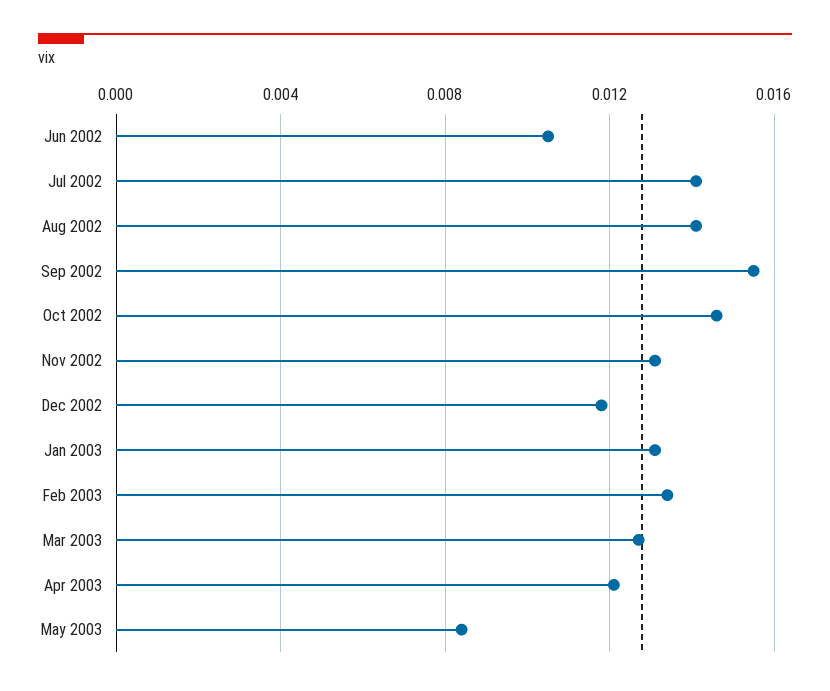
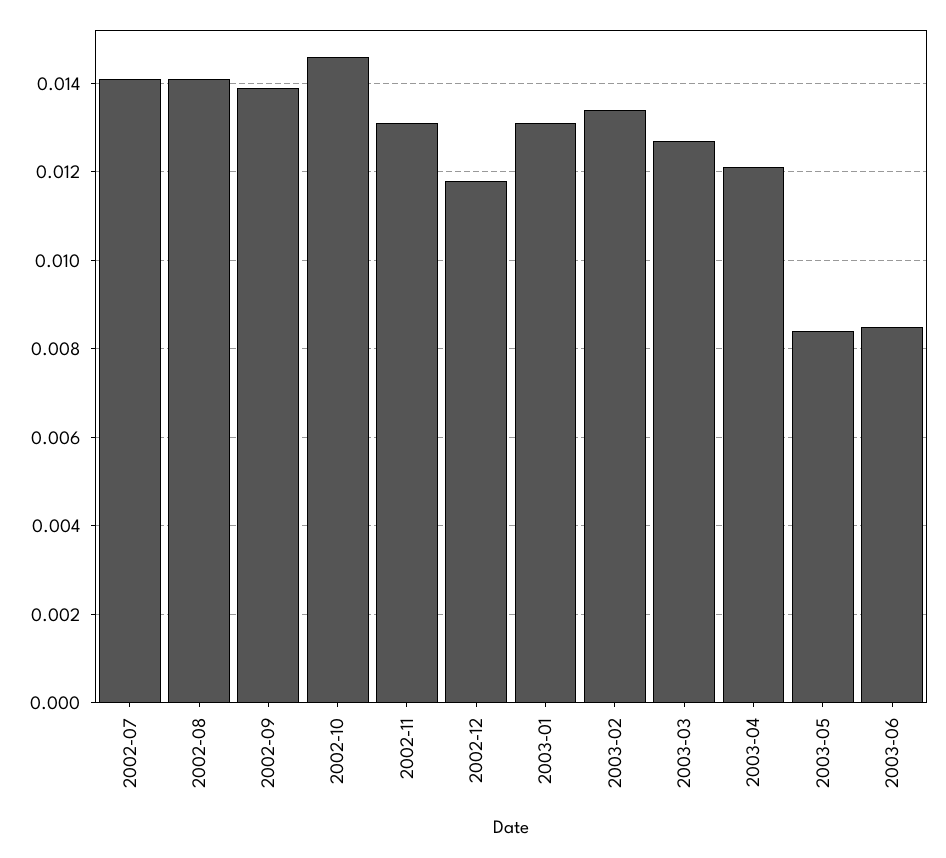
Jun 2002: 0.0105 -> none
Sep 2002: 0.0155 -> 0.014
2003-06: none -> 0.0085

